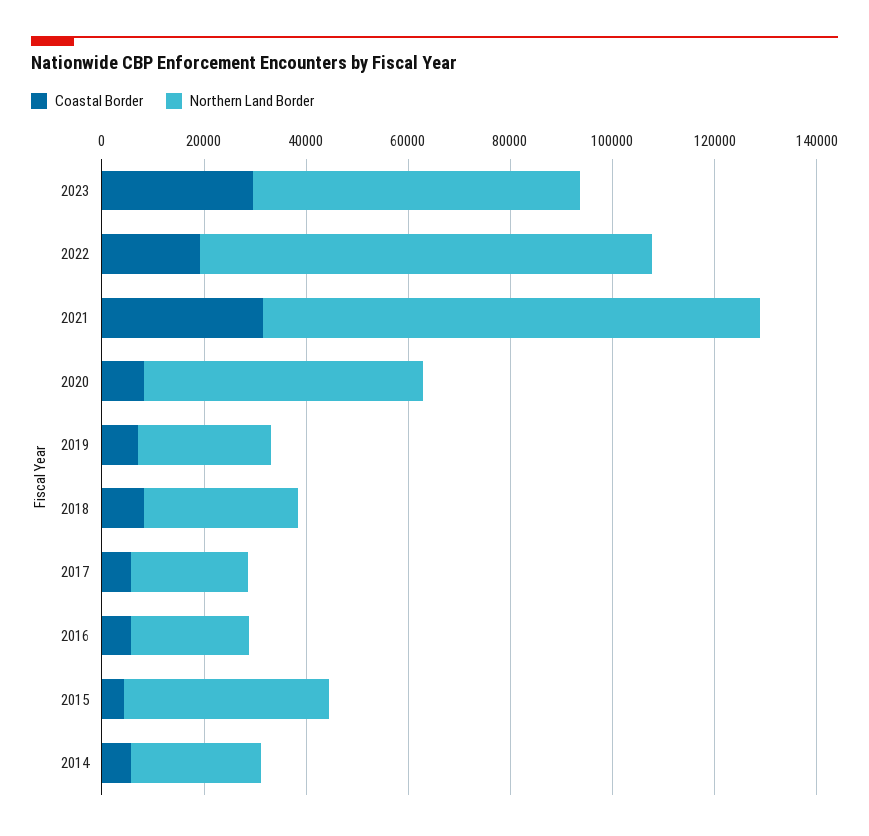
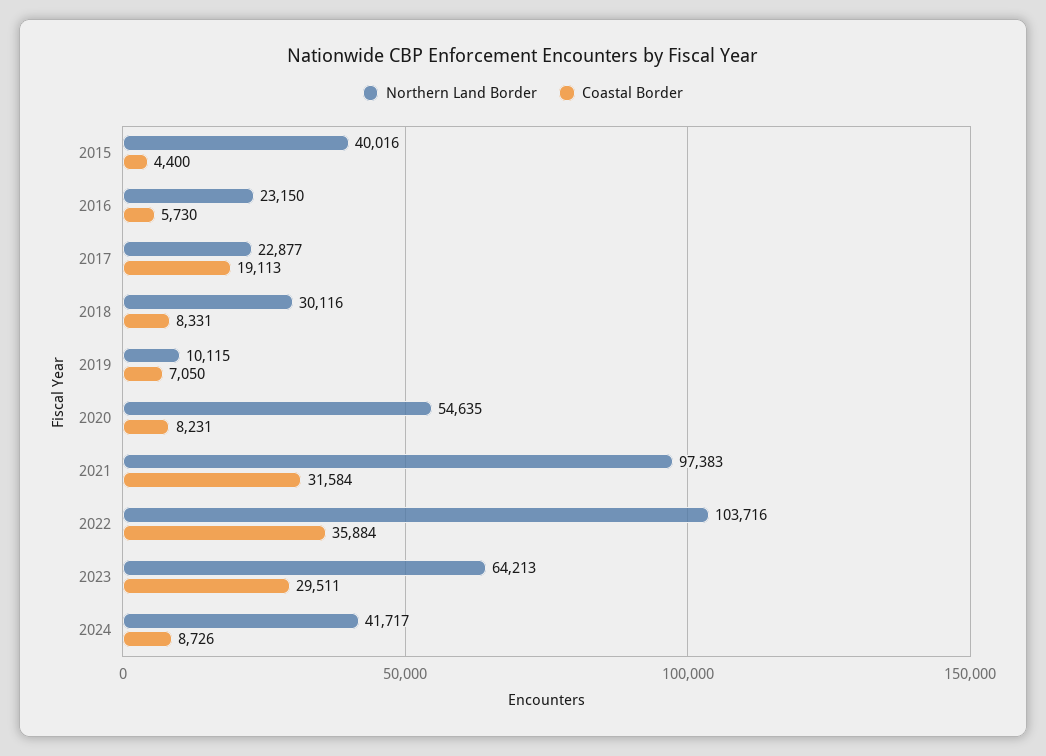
Coastal Border, 2022: 20000 -> 35884
Northern Land Border, 2022: 90000 -> 103716
Northern Land Border, 2019: 25000 -> 10115
Coastal Border, 2017: 5000 -> 19113
Coastal Border, 2014: 5000 -> none
Northern Land Border, 2014: 25000 -> none
Northern Land Border, 2024: none -> 41717
Coastal Border, 2024: none -> 8726

